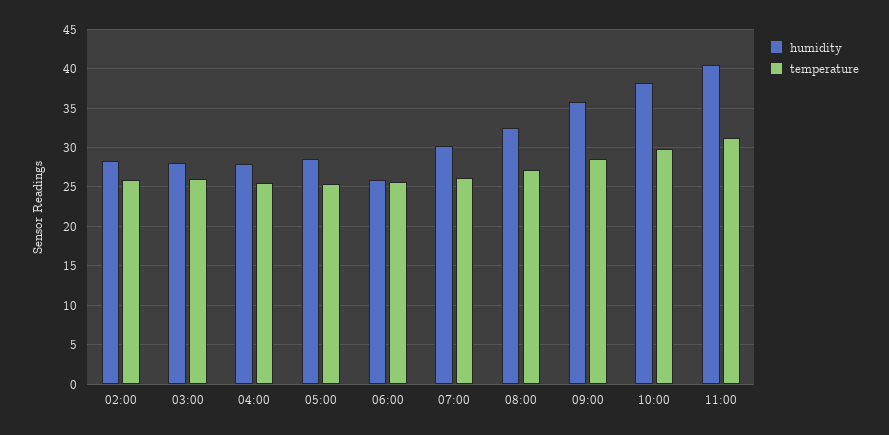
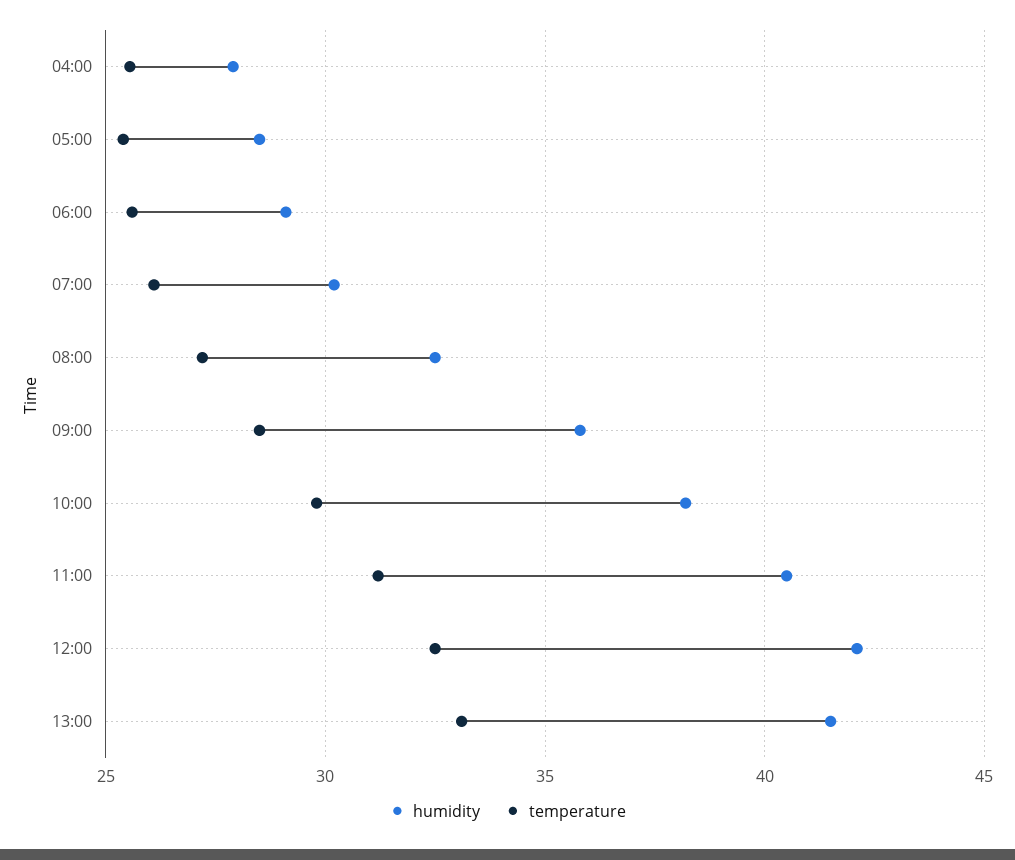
humidity, 02:00: 28 -> none
temperature, 02:00: 26 -> none
humidity, 03:00: 28 -> none
temperature, 03:00: 26 -> none
humidity, 06:00: 26 -> 29
humidity, 12:00: none -> 42
temperature, 12:00: none -> 32.5
humidity, 13:00: none -> 41.5
temperature, 13:00: none -> 33

